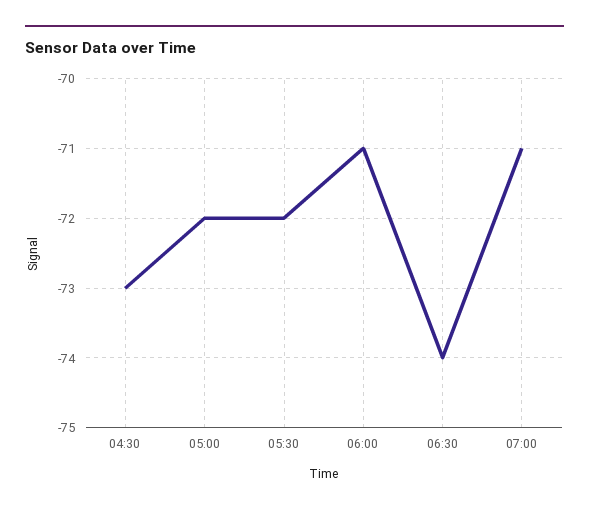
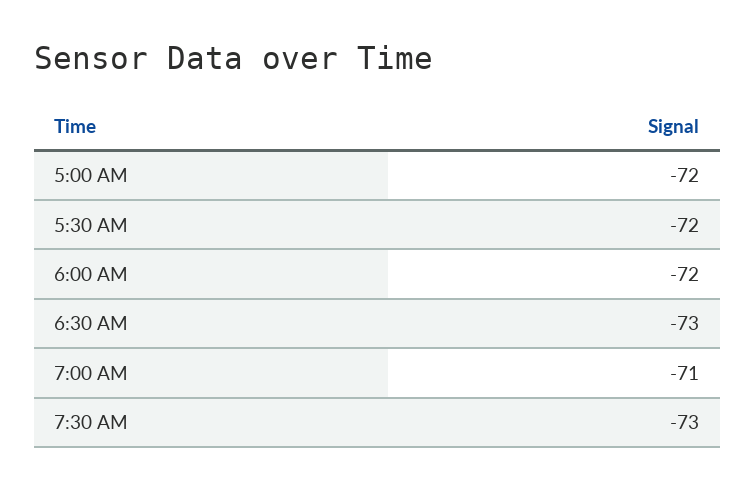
04:30: -73 -> none
06:00: -71 -> -72
06:30: -74 -> -73
7:30 AM: none -> -73

